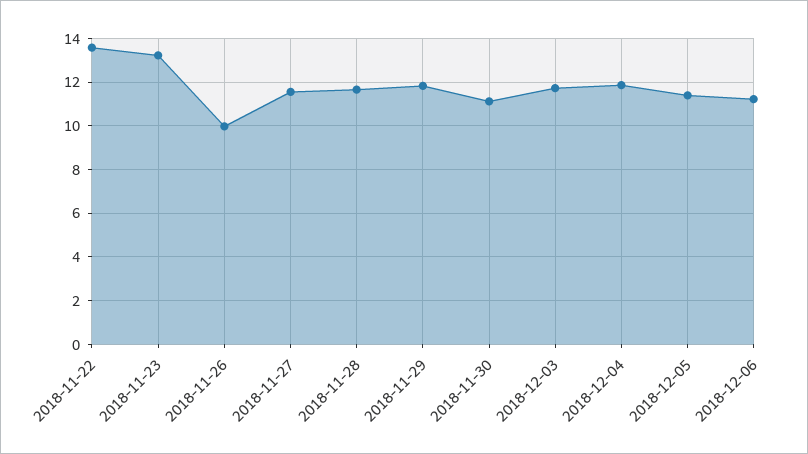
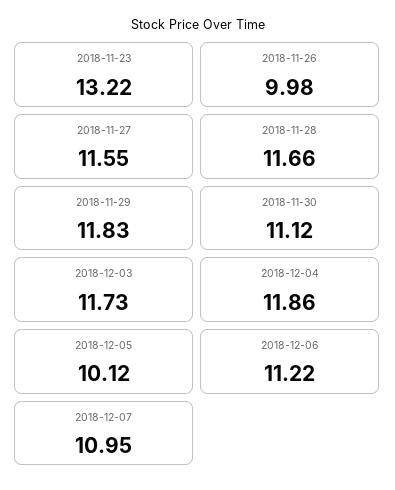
2018-11-22: 13.5 -> none
2018-12-05: 11.5 -> 10.12
2018-12-07: none -> 10.95

